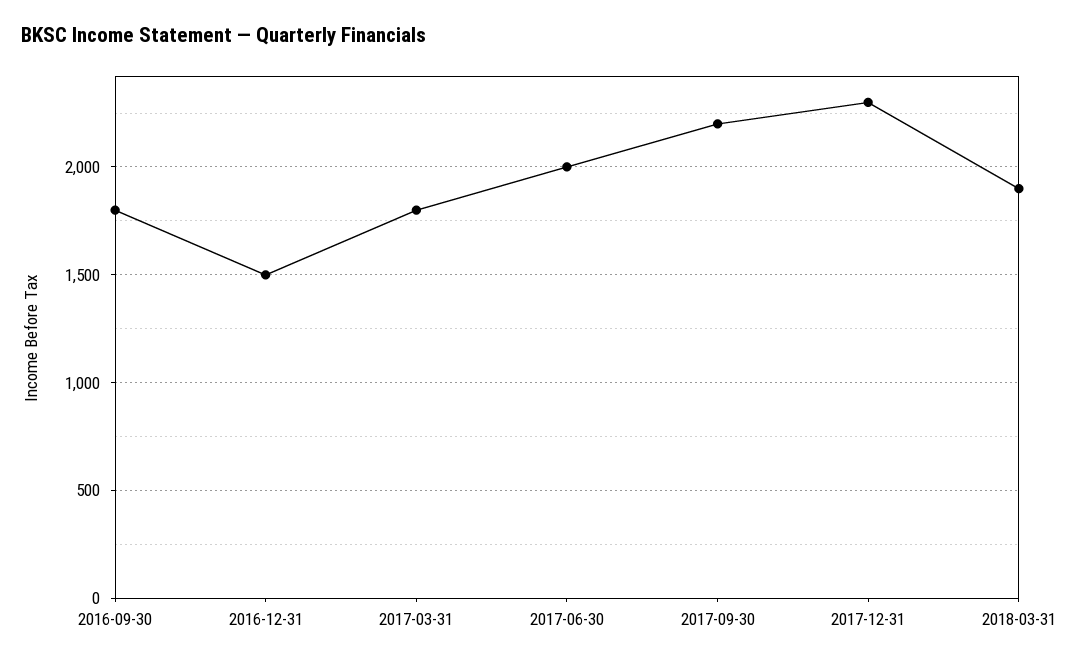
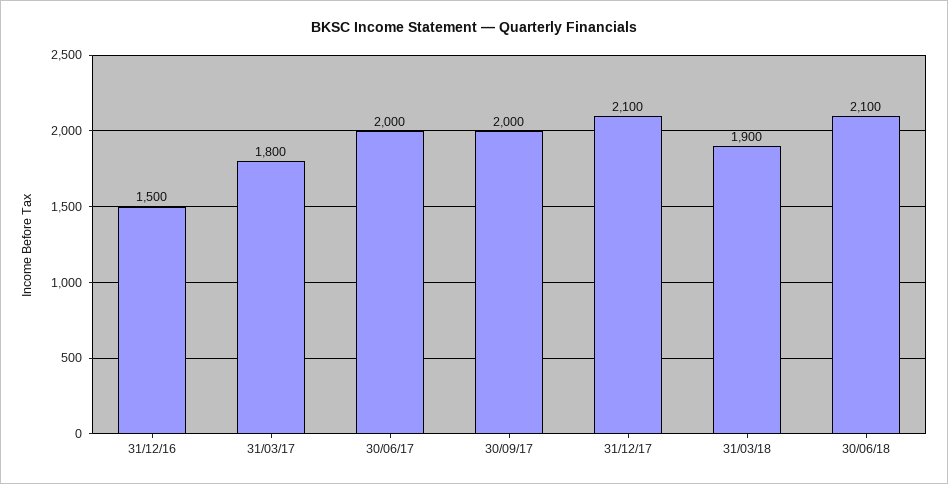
2016-09-30: 1800 -> none
2017-09-30: 2200 -> 2000
2017-12-31: 2300 -> 2100
30/06/18: none -> 2100

